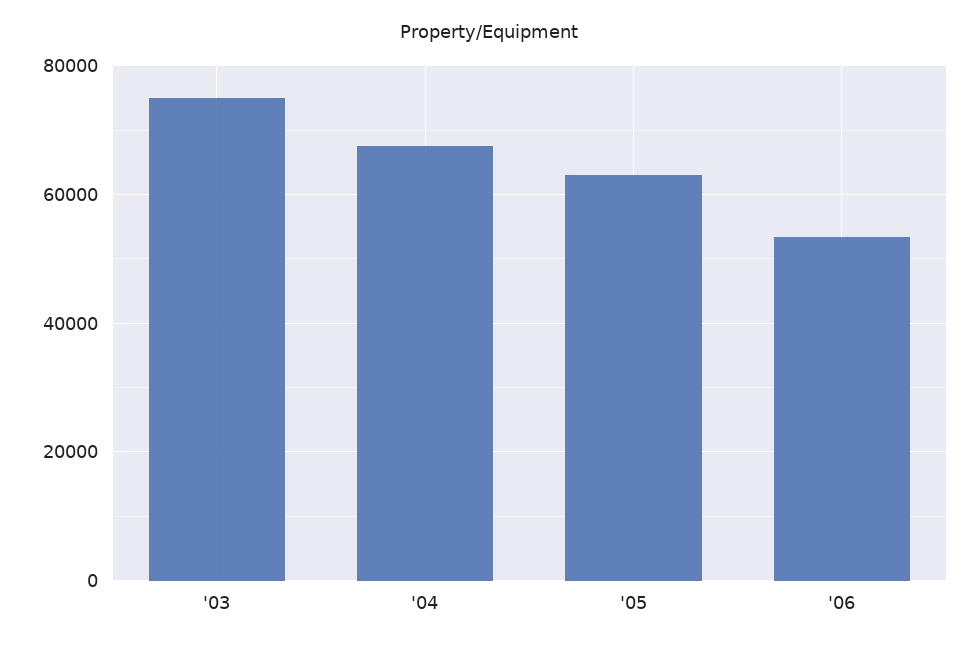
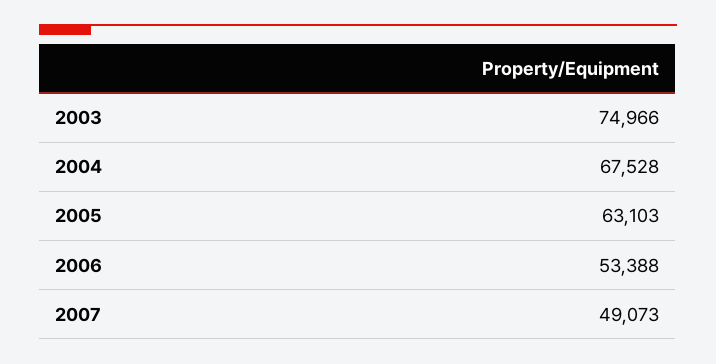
2007: none -> 49073

